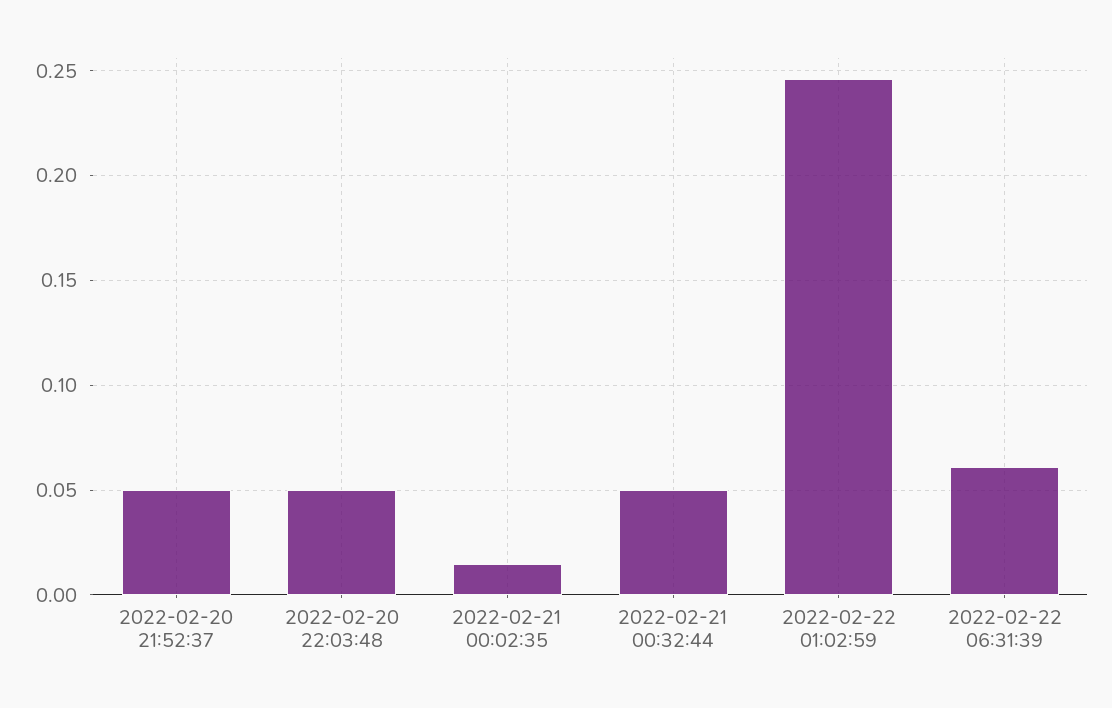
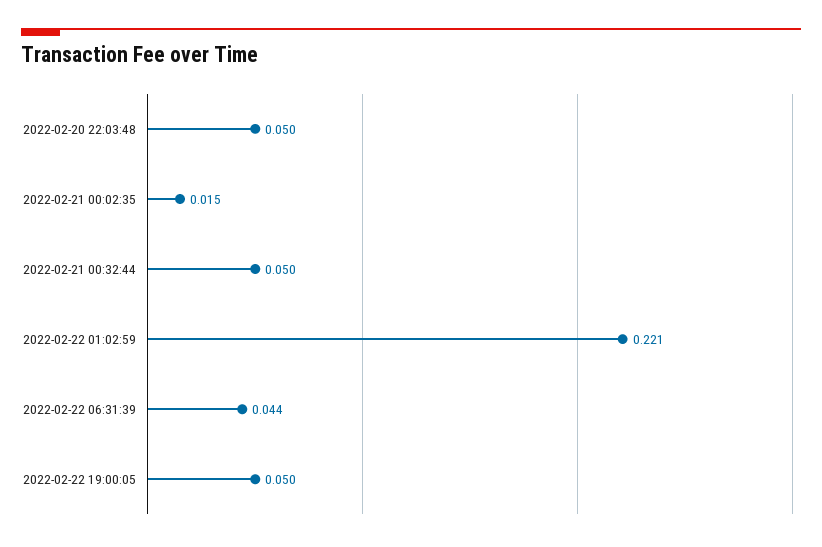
2022-02-20 21:52:37: 0.05 -> none
2022-02-22 01:02:59: 0.245 -> 0.221
2022-02-22 06:31:39: 0.06 -> 0.044
2022-02-22 19:00:05: none -> 0.05

